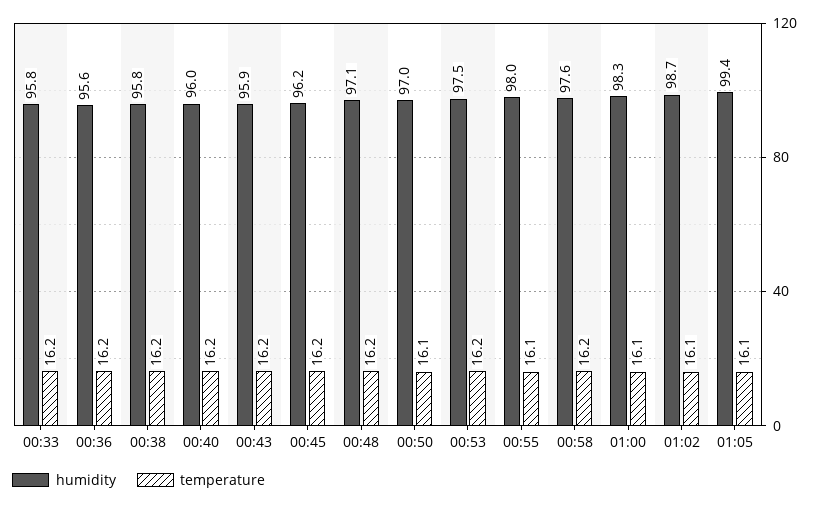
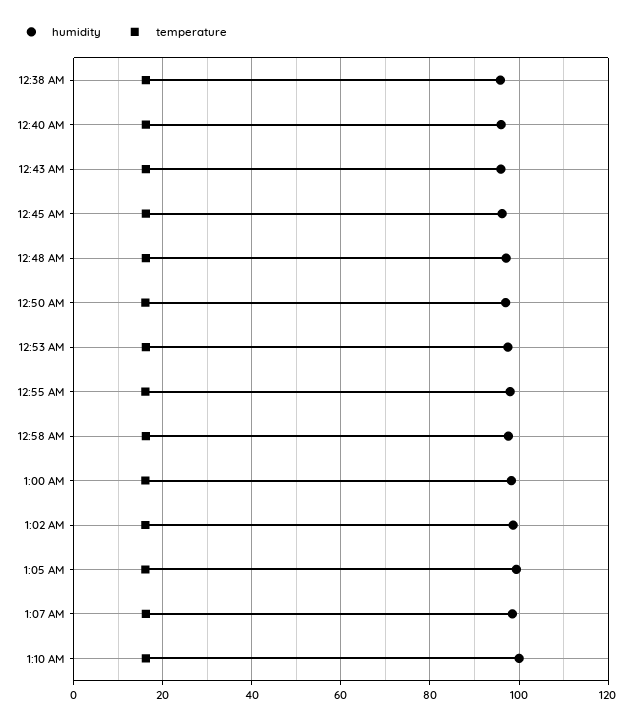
humidity, 00:33: 95.8 -> none
temperature, 00:33: 16.2 -> none
humidity, 00:36: 95.6 -> none
temperature, 00:36: 16.2 -> none
humidity, 1:07 AM: none -> 98
temperature, 1:07 AM: none -> 16
humidity, 1:10 AM: none -> 100
temperature, 1:10 AM: none -> 16

